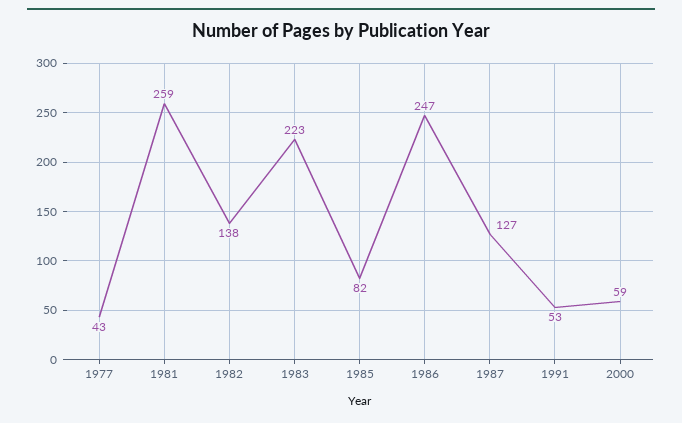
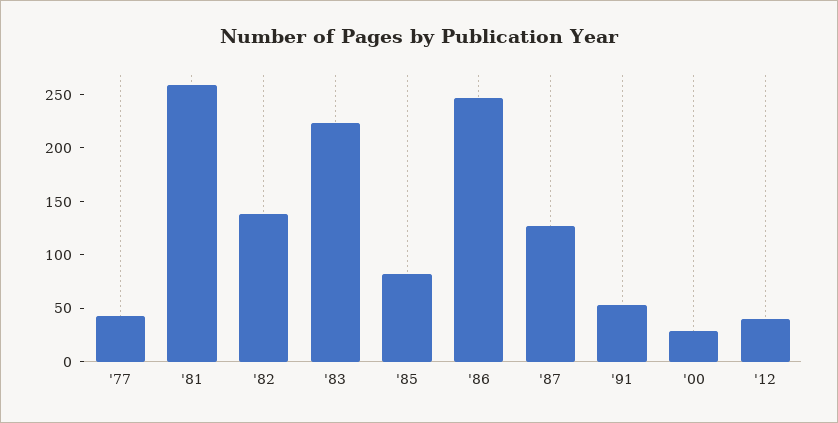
2000: 59 -> 30
'12: none -> 40

